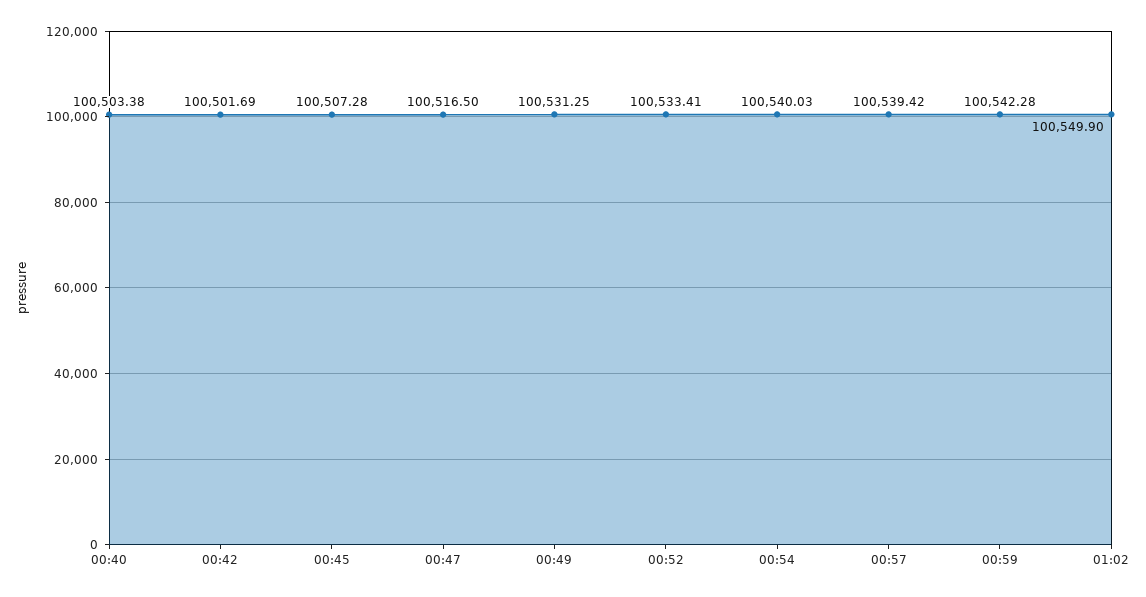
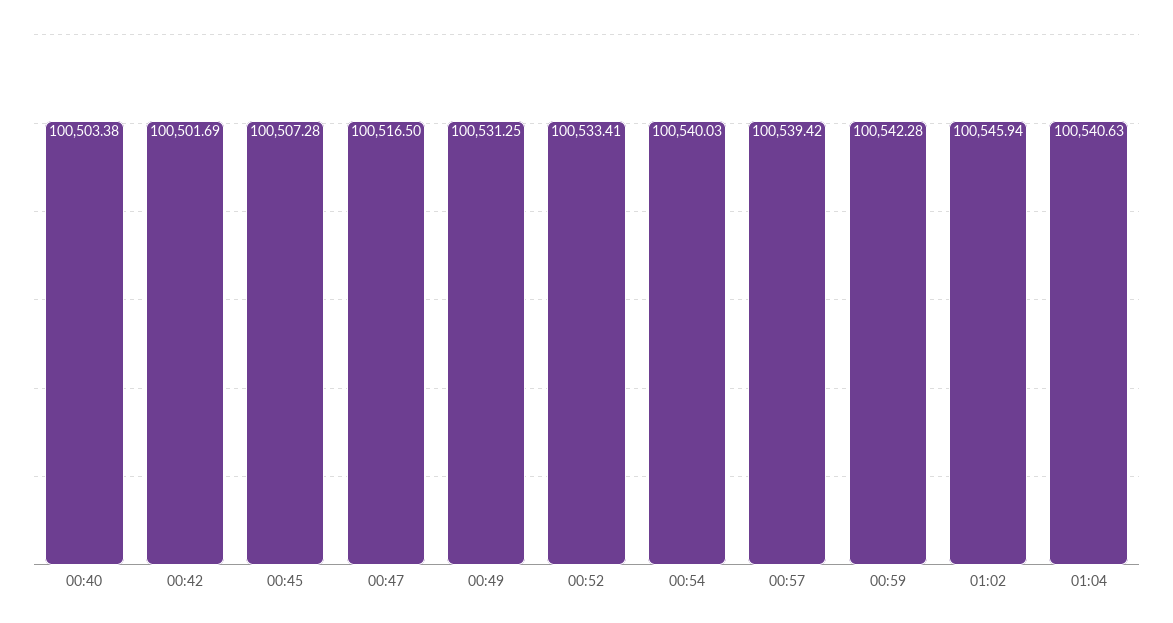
01:02: 100549.9 -> 100545.94
01:04: none -> 100540.63

